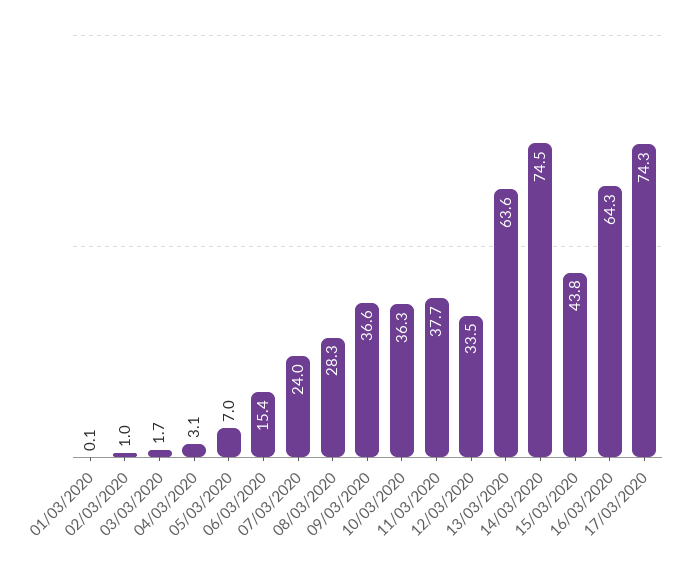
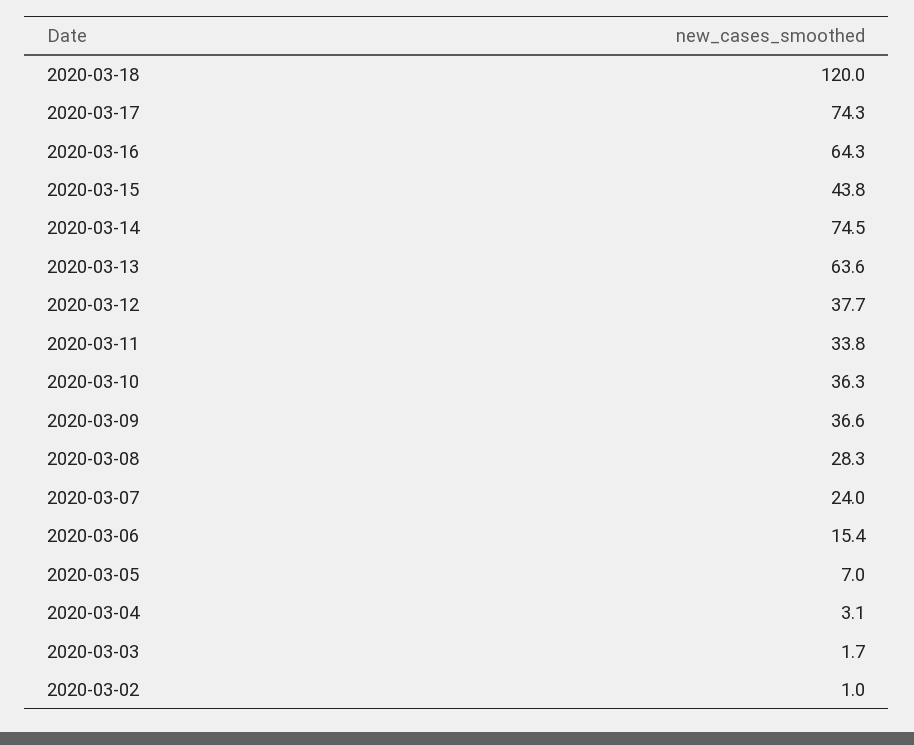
01/03/2020: 0.1 -> none
11/03/2020: 37.7 -> 33.8
12/03/2020: 33.5 -> 37.7
2020-03-18: none -> 120

